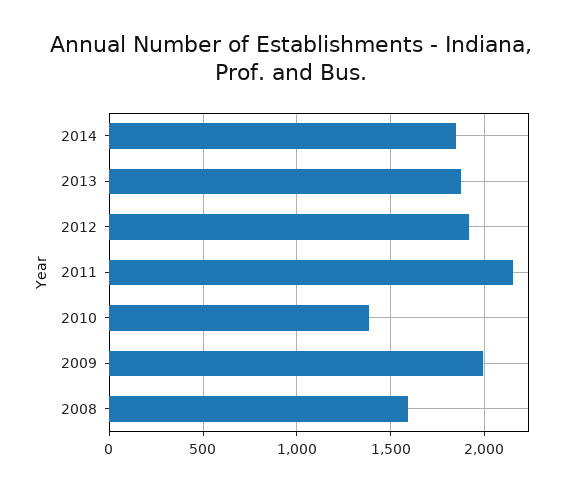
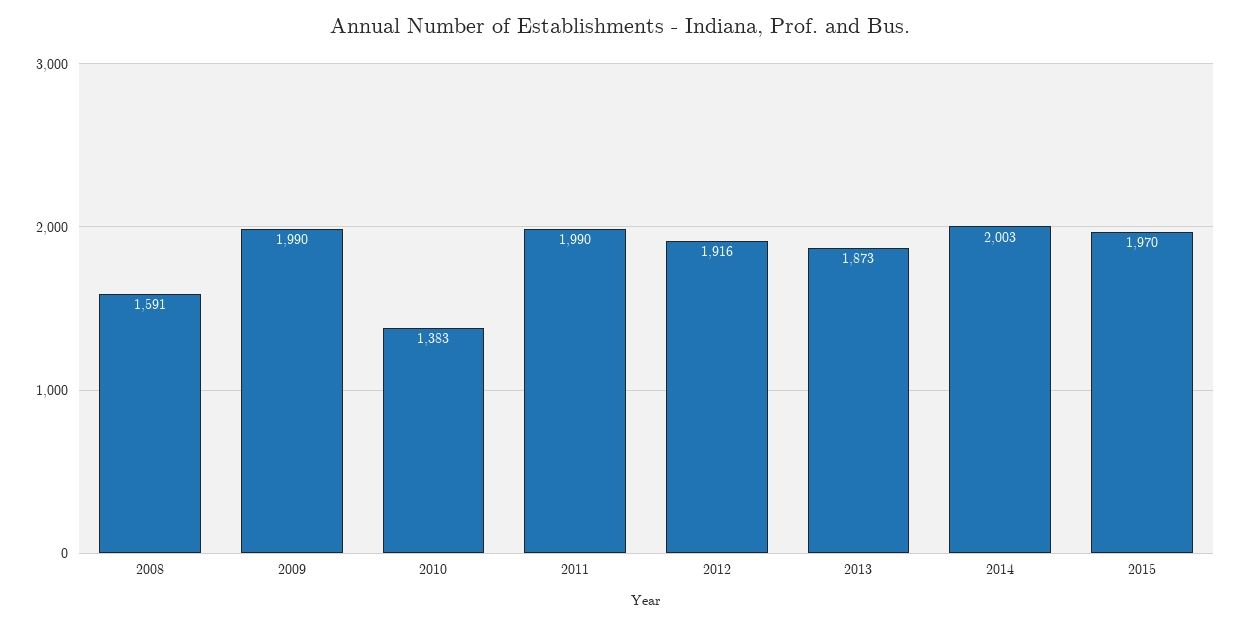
2014: 1850 -> 2003
2011: 2150 -> 1990
2015: none -> 1970

